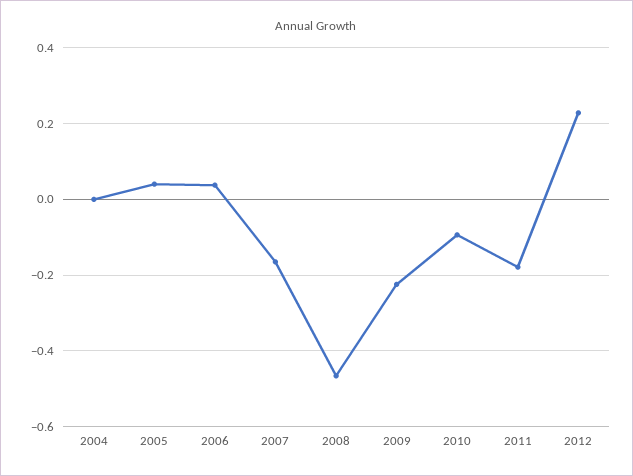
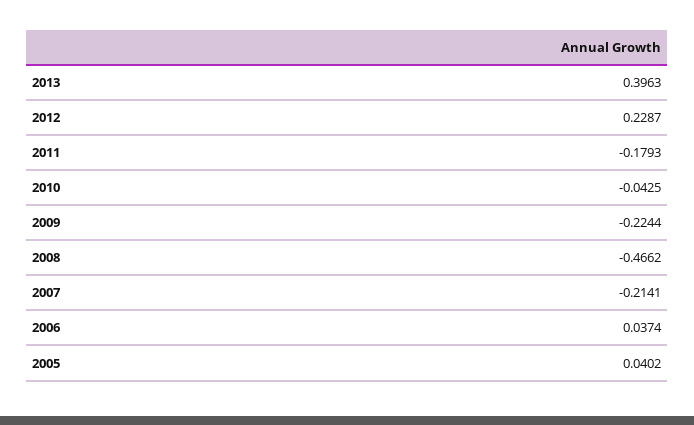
2004: 0 -> none
2007: -0.16 -> -0.2141
2010: -0.1 -> -0.0425
2013: none -> 0.3963

